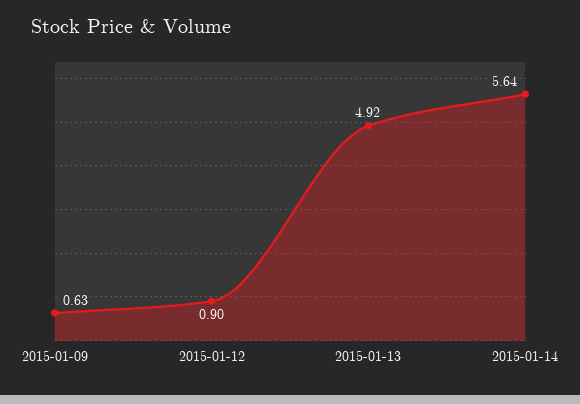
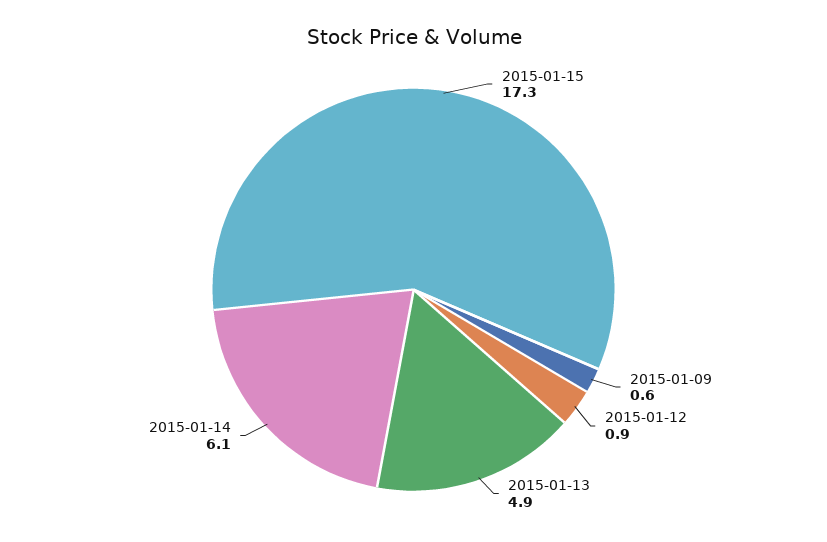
2015-01-14: 5.64 -> 6.1
2015-01-15: none -> 17.3

